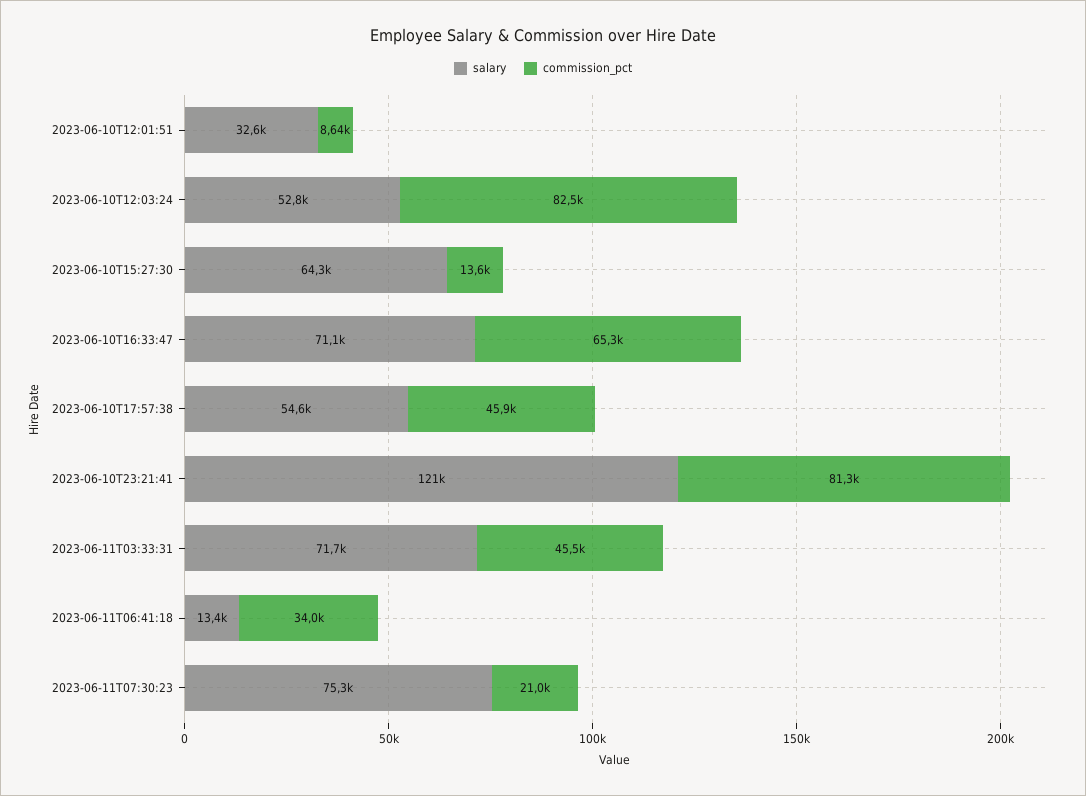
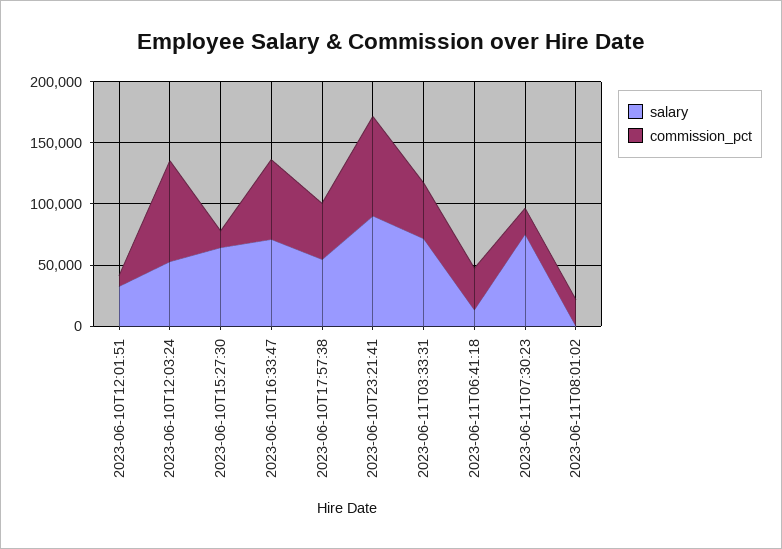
salary, 2023-06-10T23:21:41: 121000 -> 90000
salary, 2023-06-11T08:01:02: none -> 0
commission_pct, 2023-06-11T08:01:02: none -> 20000

